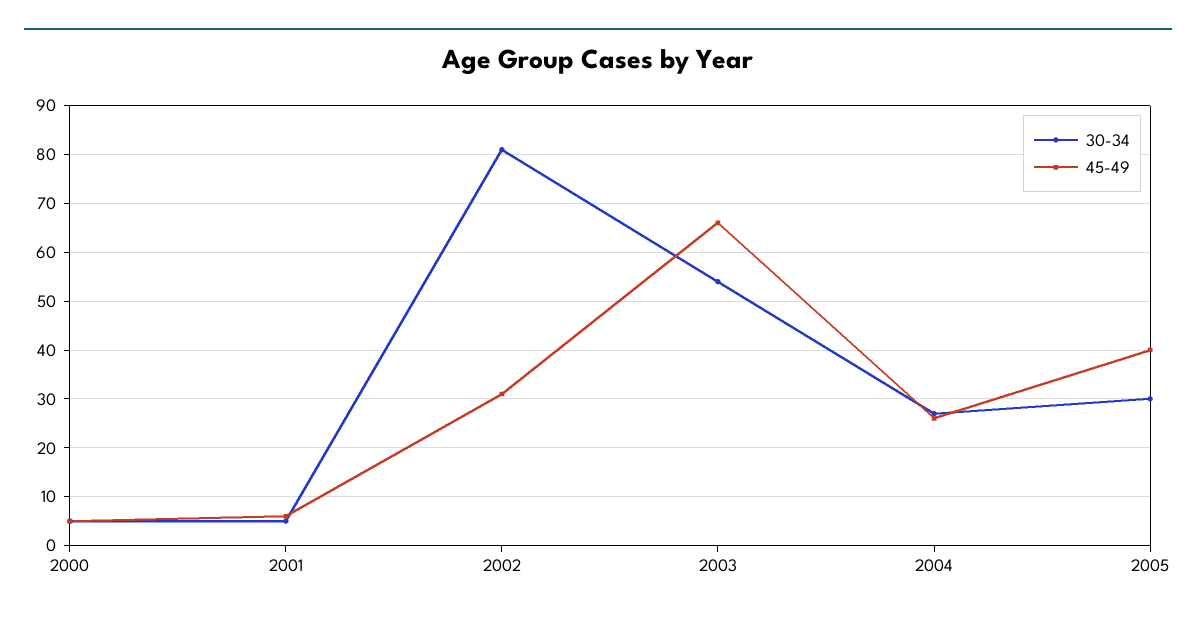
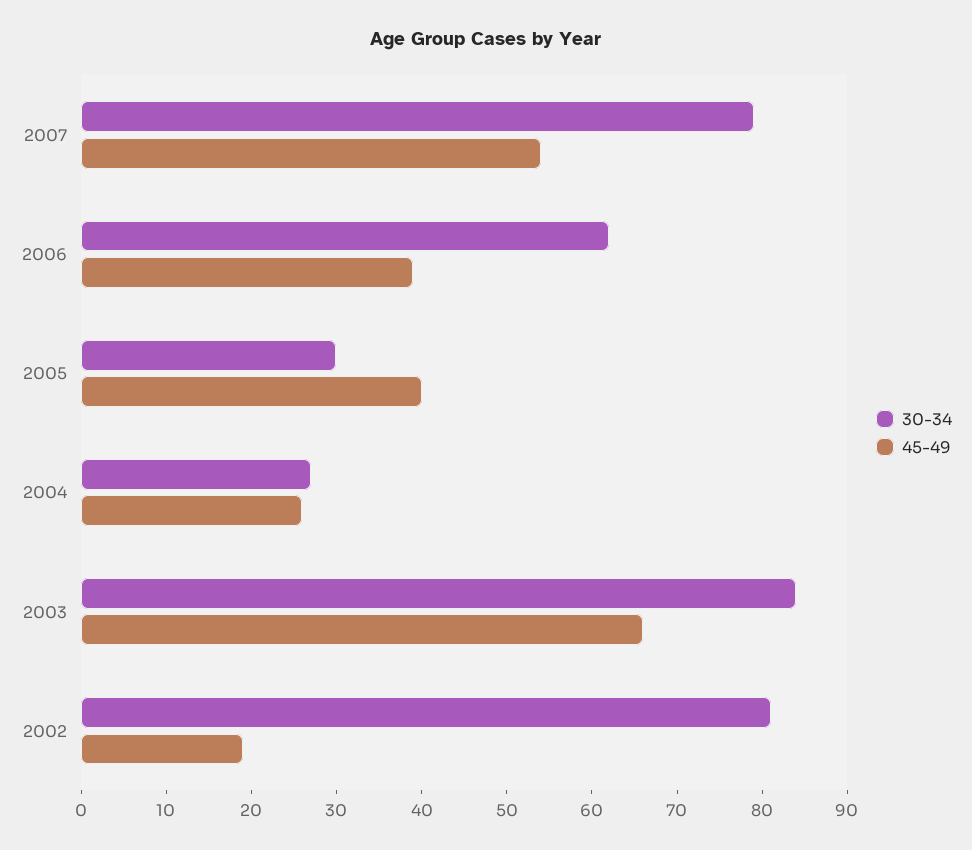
30-34, 2000: 5 -> none
45-49, 2000: 5 -> none
30-34, 2001: 5 -> none
45-49, 2001: 5 -> none
45-49, 2002: 30 -> 19
30-34, 2003: 55 -> 84
30-34, 2007: none -> 79
45-49, 2007: none -> 54
30-34, 2006: none -> 62
45-49, 2006: none -> 39

